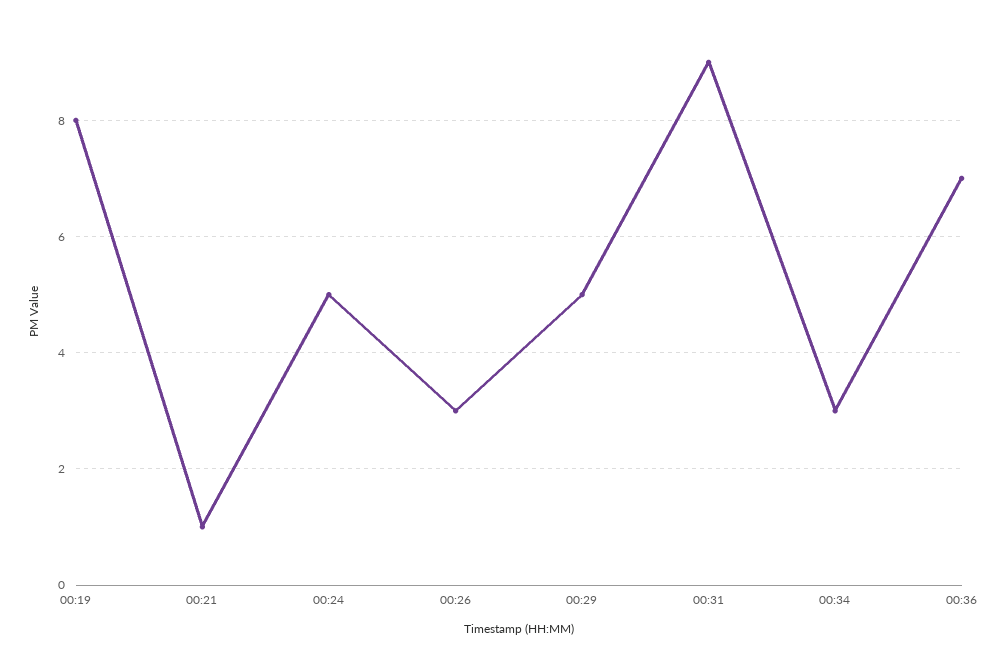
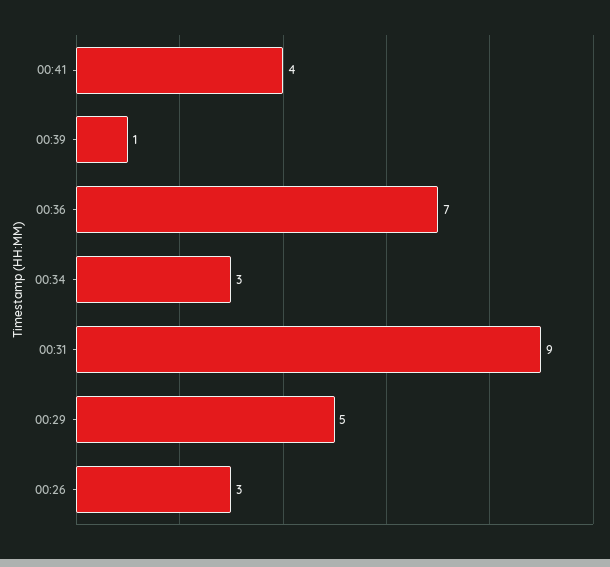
00:19: 8 -> none
00:21: 1 -> none
00:24: 5 -> none
00:41: none -> 4
00:39: none -> 1

